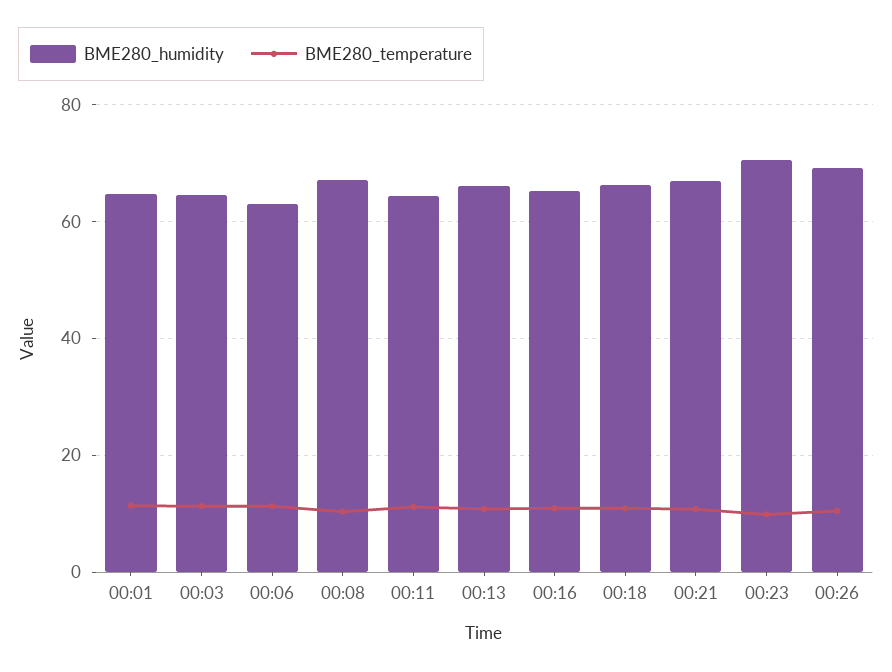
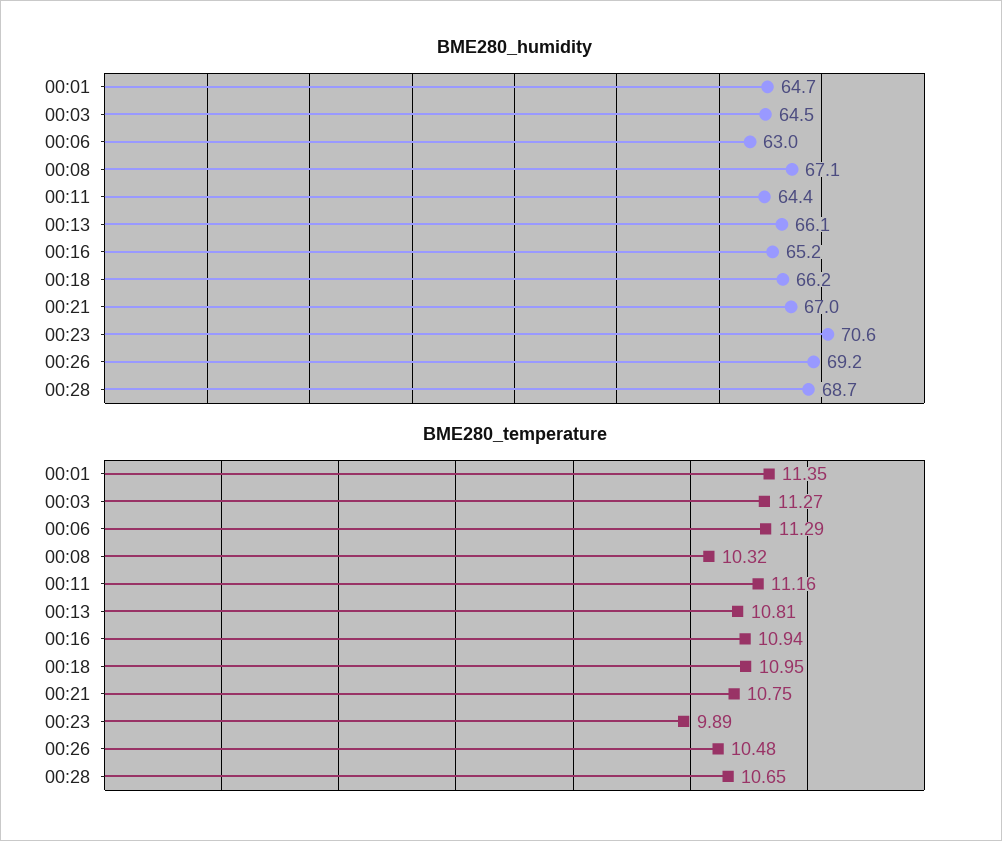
BME280_humidity, 00:28: none -> 68.7
BME280_temperature, 00:28: none -> 10.65

